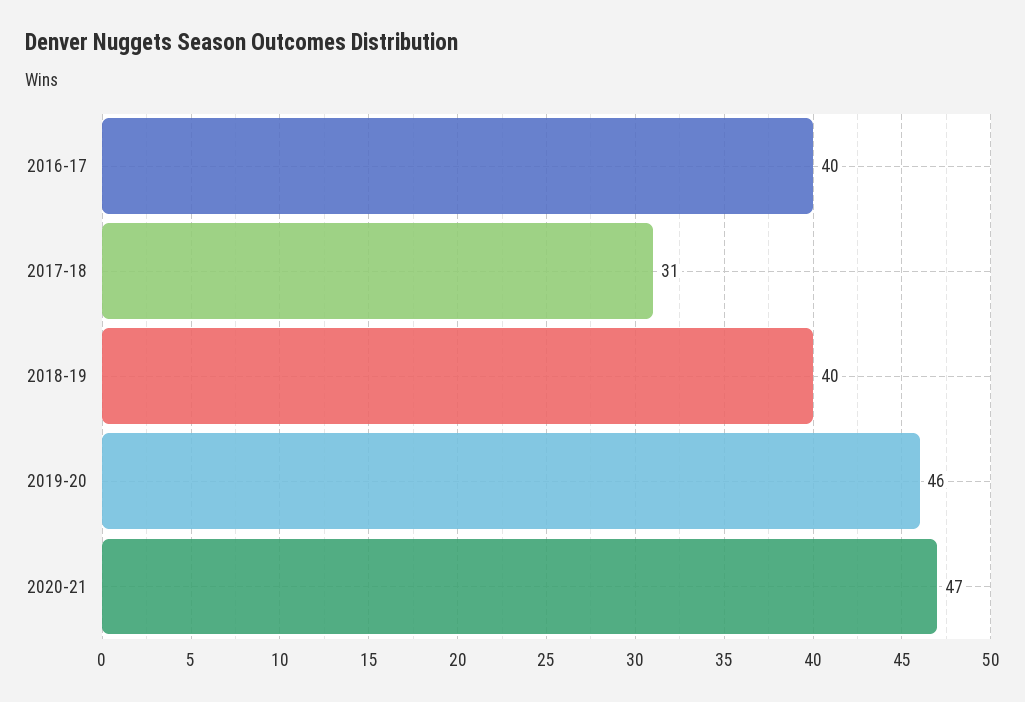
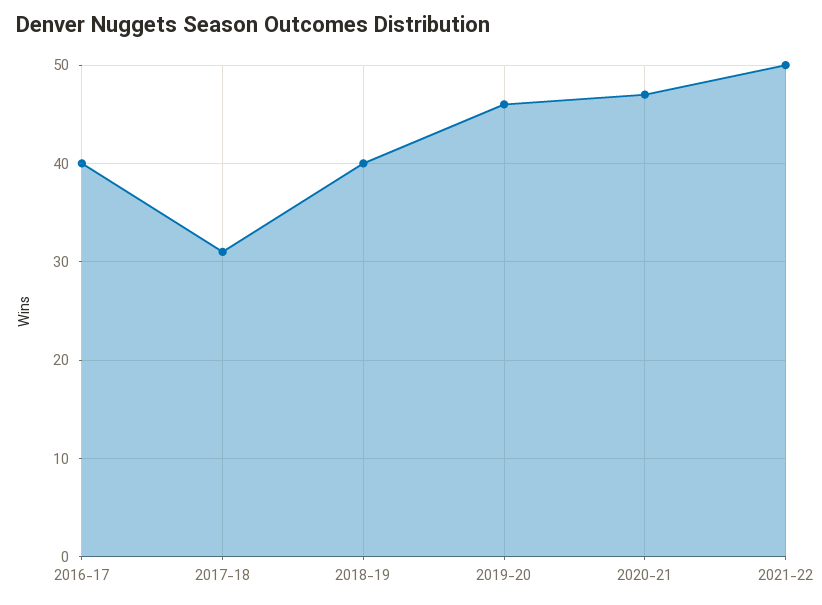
2021-22: none -> 50

